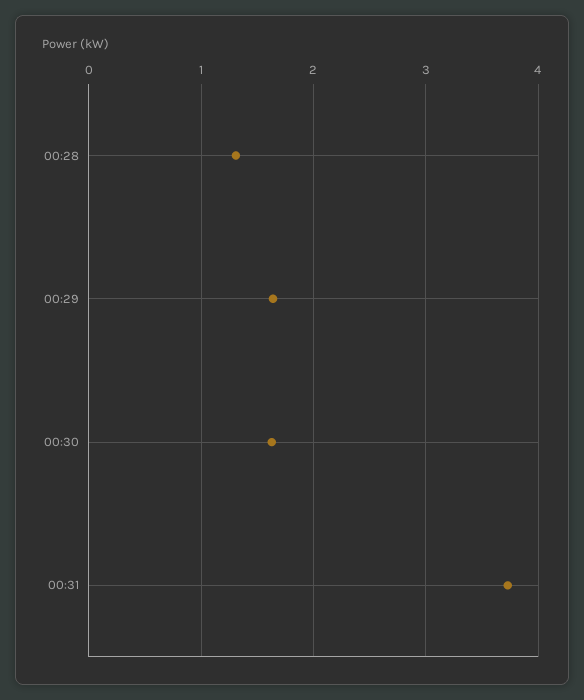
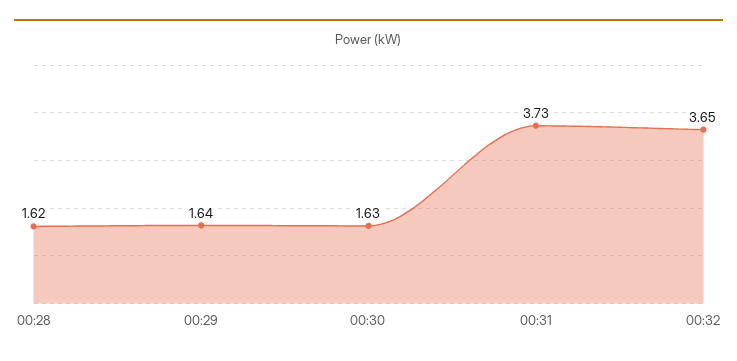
00:28: 1.3 -> 1.62
00:32: none -> 3.65

